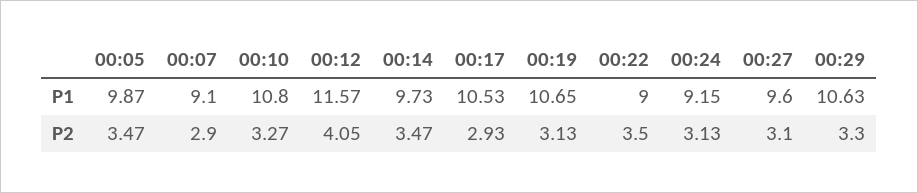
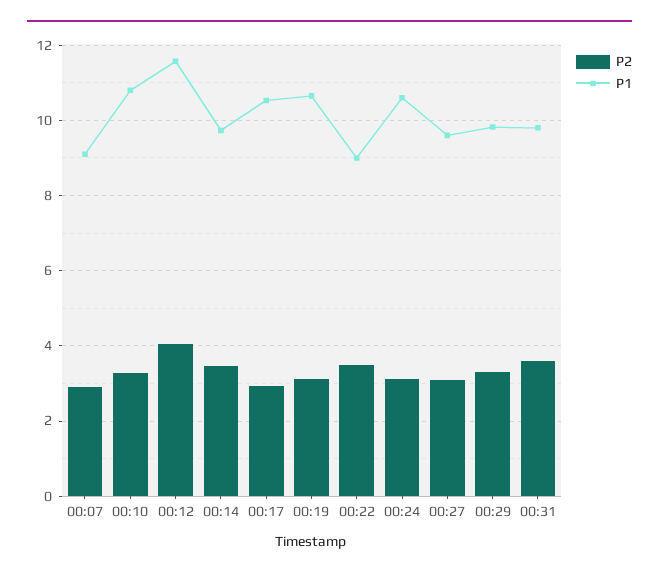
P1, 00:05: 9.87 -> none
P1, 00:24: 9.15 -> 10.6
P1, 00:29: 10.63 -> 9.8
P2, 00:05: 3.47 -> none
P2, 00:31: none -> 3.6
P1, 00:31: none -> 9.8

